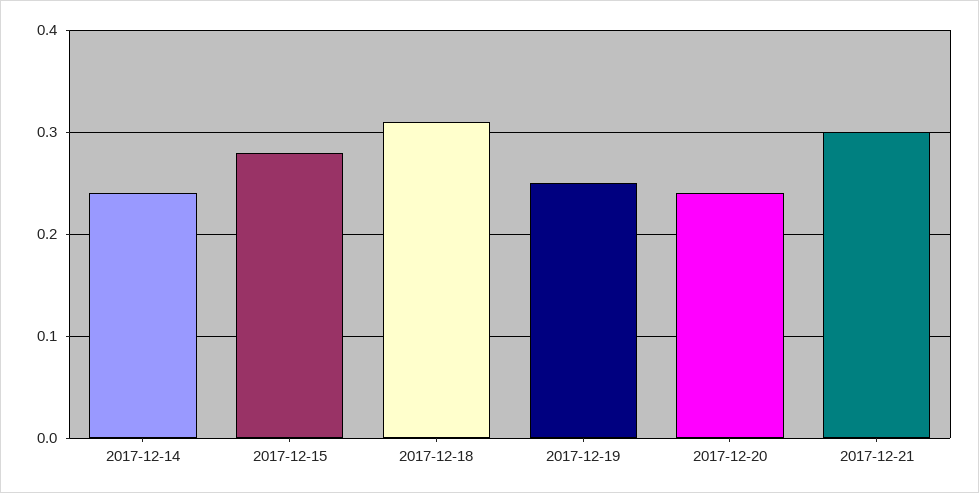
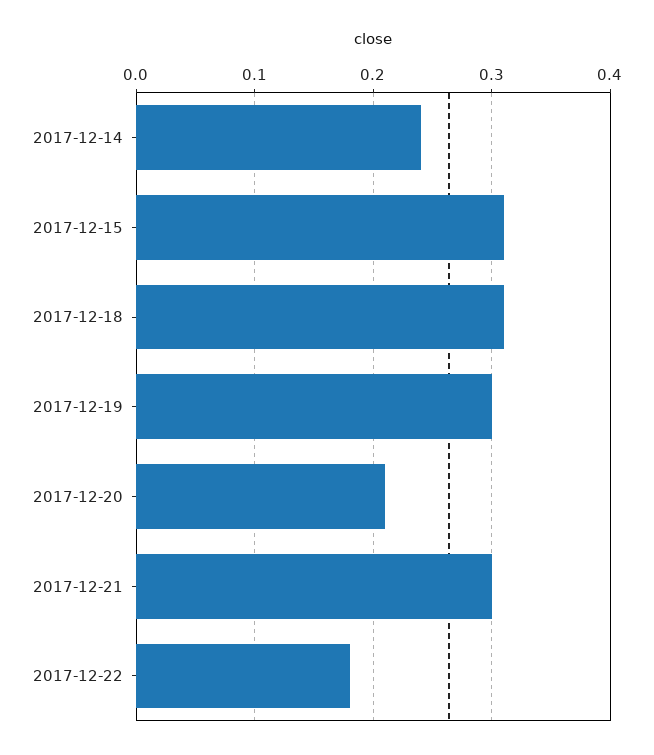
2017-12-15: 0.28 -> 0.31
2017-12-19: 0.25 -> 0.3
2017-12-20: 0.24 -> 0.21
2017-12-22: none -> 0.18

